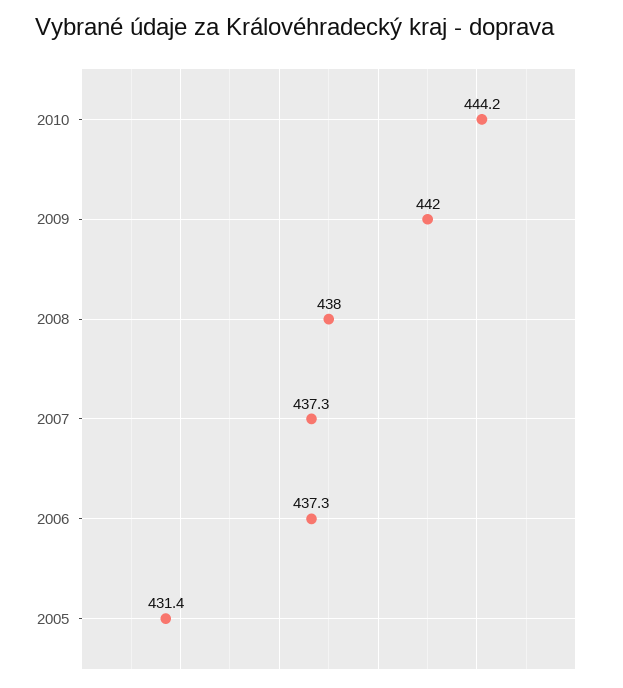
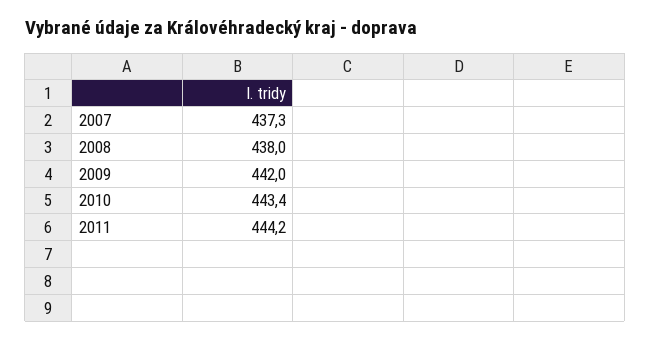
2010: 444.2 -> 443.4
2006: 437.3 -> none
2005: 431.4 -> none
2011: none -> 444.2

